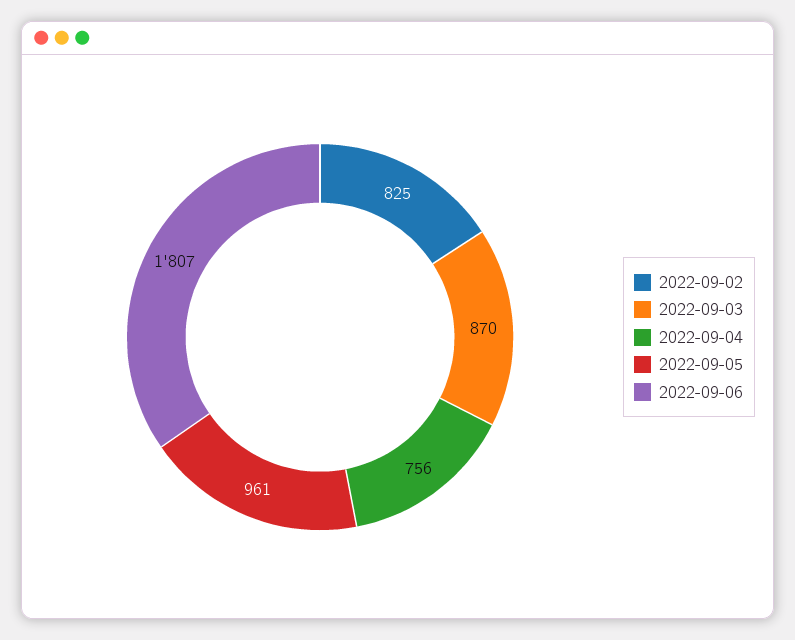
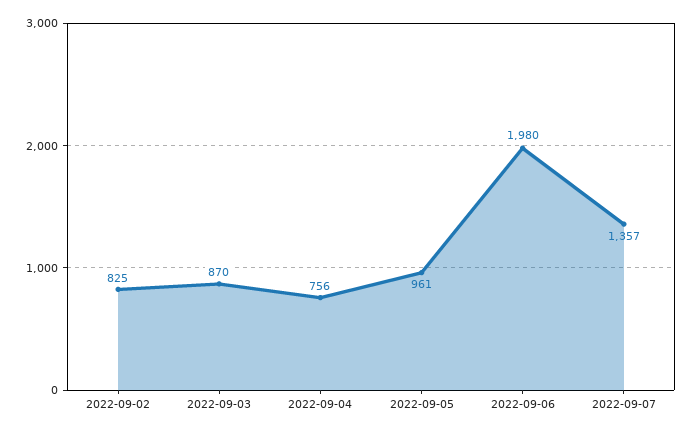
2022-09-06: 1807 -> 1980
2022-09-07: none -> 1357

